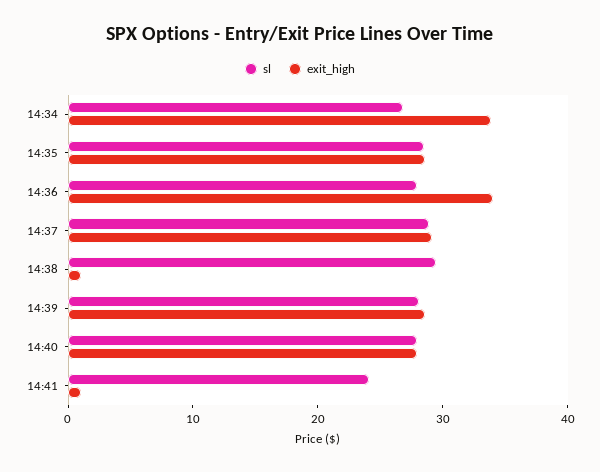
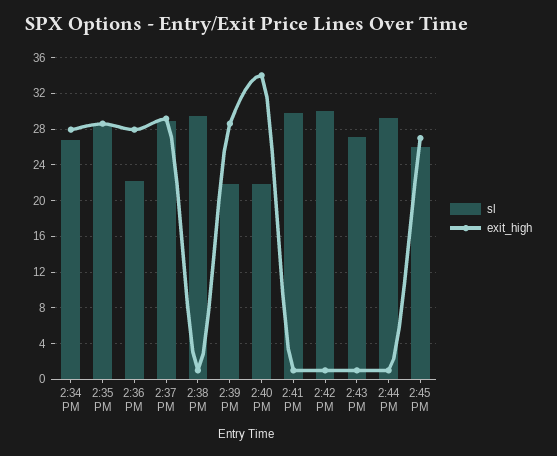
exit_high, 14:34: 34 -> 28
sl, 14:36: 28 -> 22
exit_high, 14:36: 34 -> 28
sl, 14:39: 28 -> 22
sl, 14:40: 28 -> 22
exit_high, 14:40: 28 -> 34
sl, 14:41: 24 -> 30
sl, 2:42 PM: none -> 30
exit_high, 2:42 PM: none -> 1
sl, 2:43 PM: none -> 27
exit_high, 2:43 PM: none -> 1
sl, 2:44 PM: none -> 29
exit_high, 2:44 PM: none -> 1
sl, 2:45 PM: none -> 26
exit_high, 2:45 PM: none -> 27

